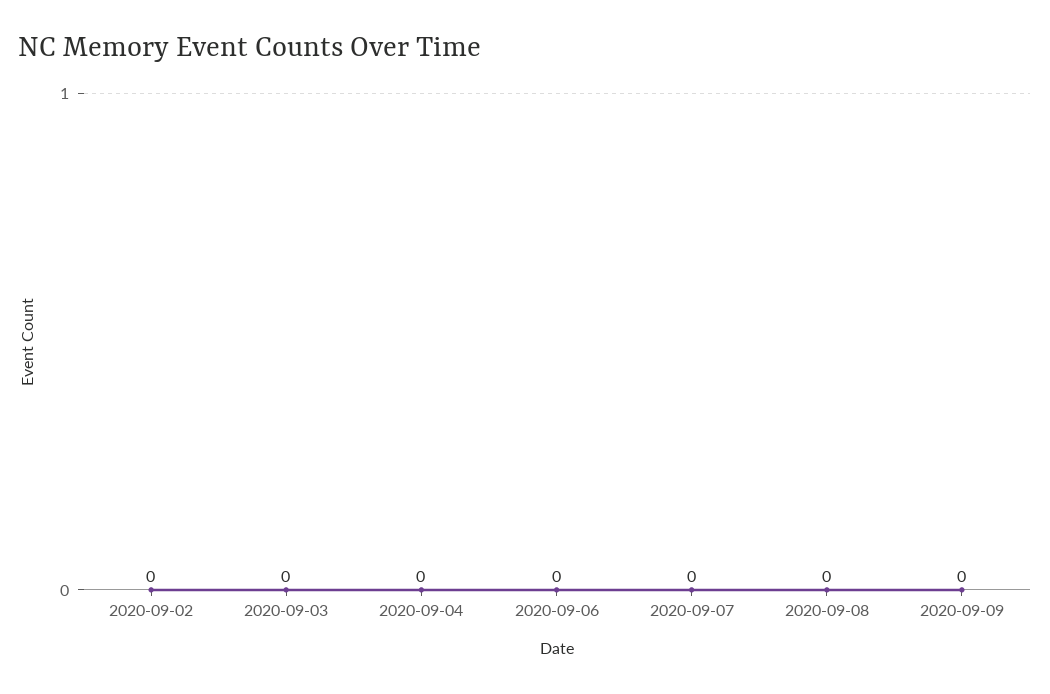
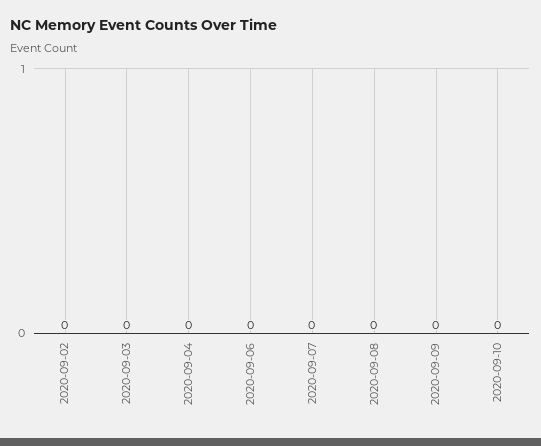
2020-09-10: none -> 0

